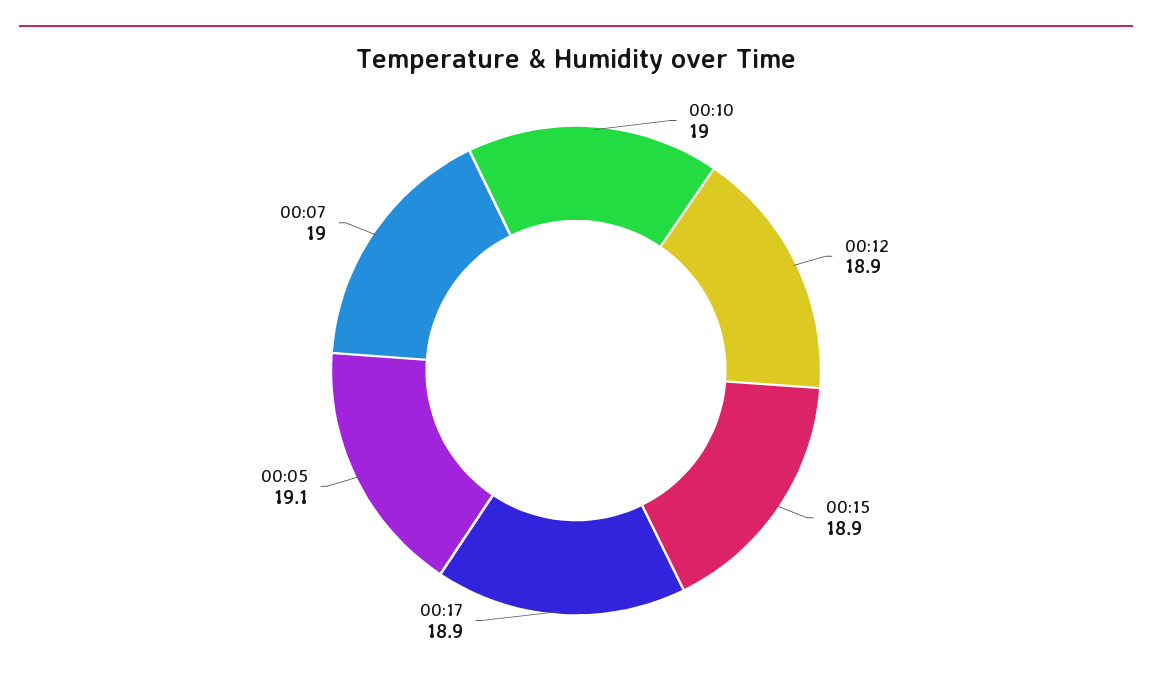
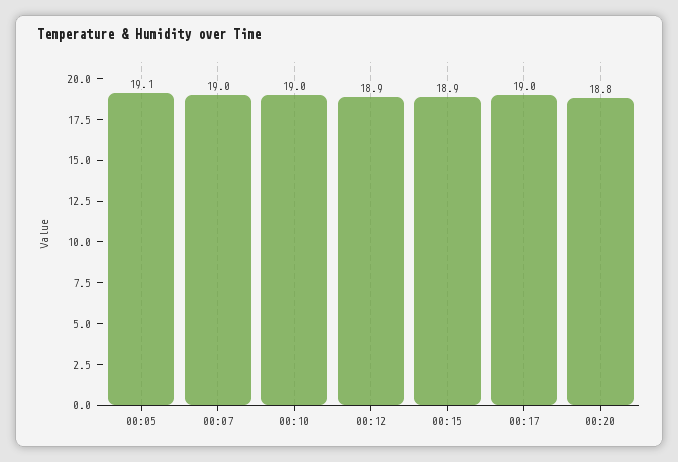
00:17: 18.9 -> 19
00:20: none -> 18.8

